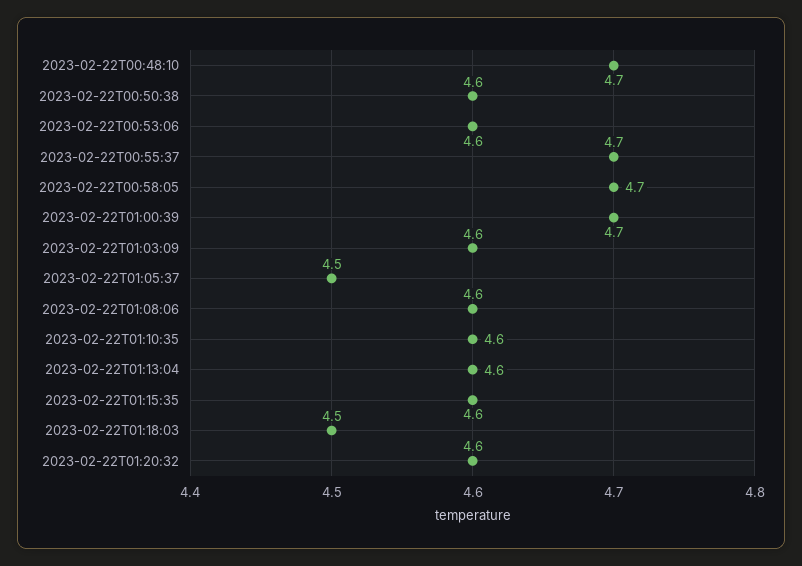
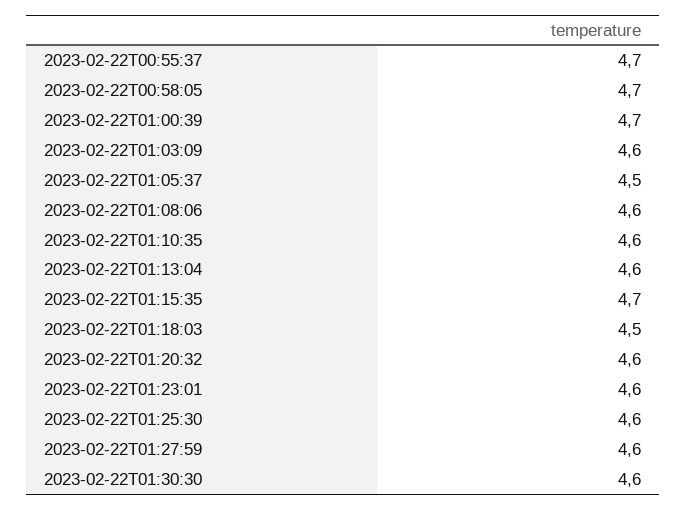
2023-02-22T00:48:10: 4.7 -> none
2023-02-22T00:50:38: 4.6 -> none
2023-02-22T00:53:06: 4.6 -> none
2023-02-22T01:15:35: 4.6 -> 4.7
2023-02-22T01:23:01: none -> 4.6
2023-02-22T01:25:30: none -> 4.6
2023-02-22T01:27:59: none -> 4.6
2023-02-22T01:30:30: none -> 4.6

